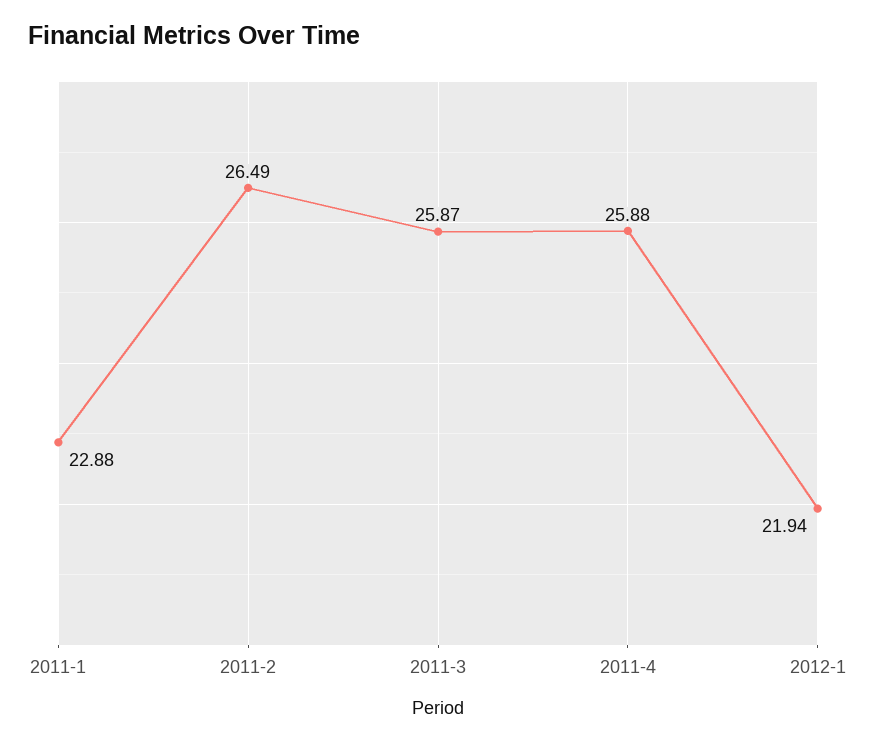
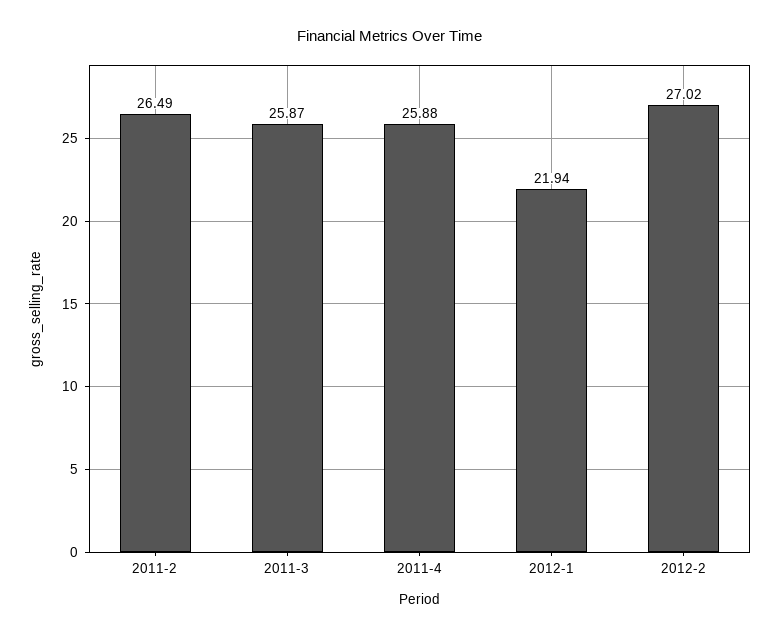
2011-1: 22.88 -> none
2012-2: none -> 27.02

